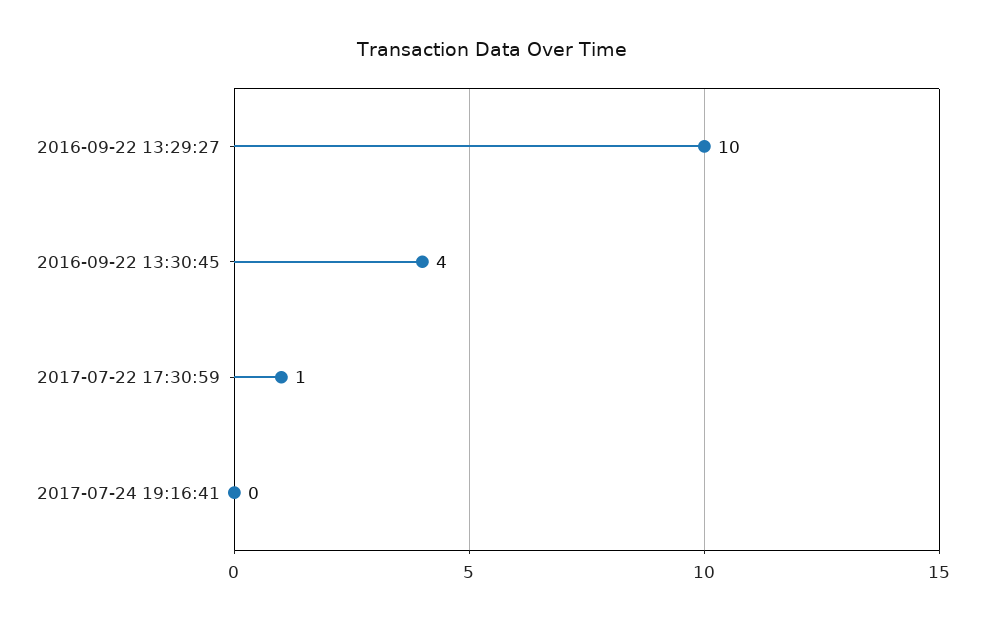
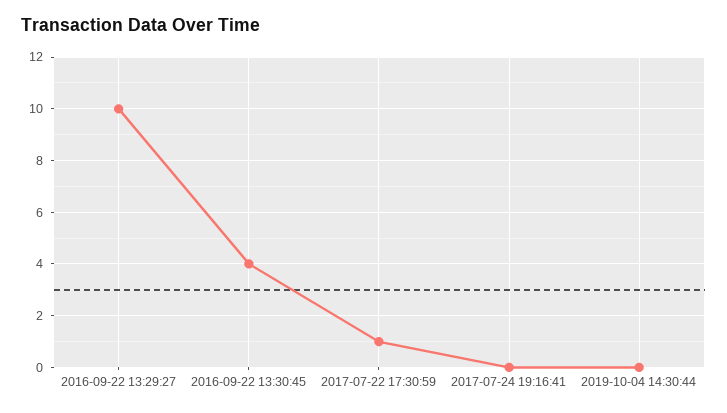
2019-10-04 14:30:44: none -> 0

